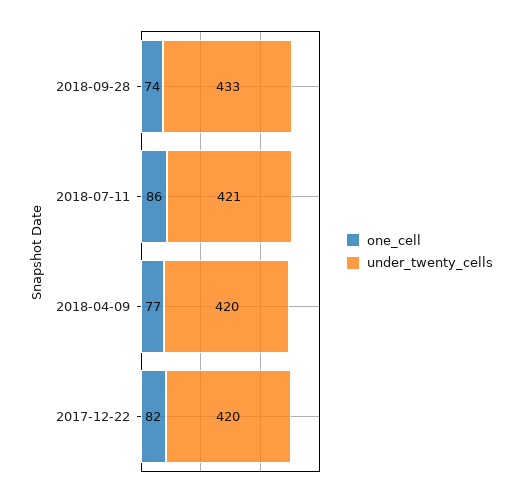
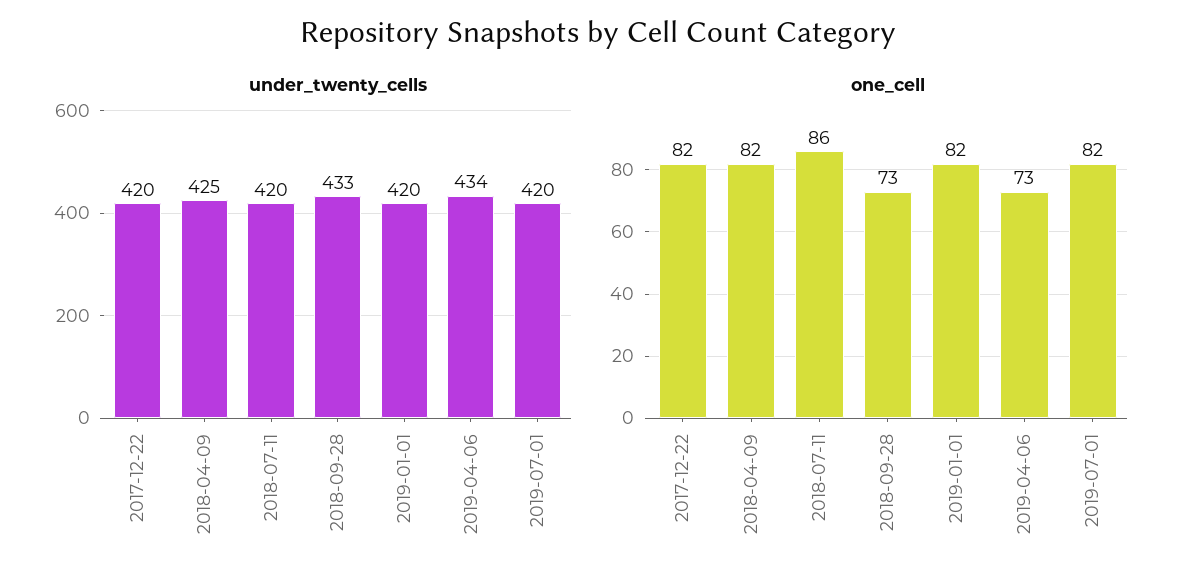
one_cell, 2018-09-28: 74 -> 73
under_twenty_cells, 2018-07-11: 421 -> 420
one_cell, 2018-04-09: 77 -> 82
under_twenty_cells, 2018-04-09: 420 -> 425
under_twenty_cells, 2019-01-01: none -> 420
under_twenty_cells, 2019-04-06: none -> 434
under_twenty_cells, 2019-07-01: none -> 420
one_cell, 2019-01-01: none -> 82
one_cell, 2019-04-06: none -> 73
one_cell, 2019-07-01: none -> 82

